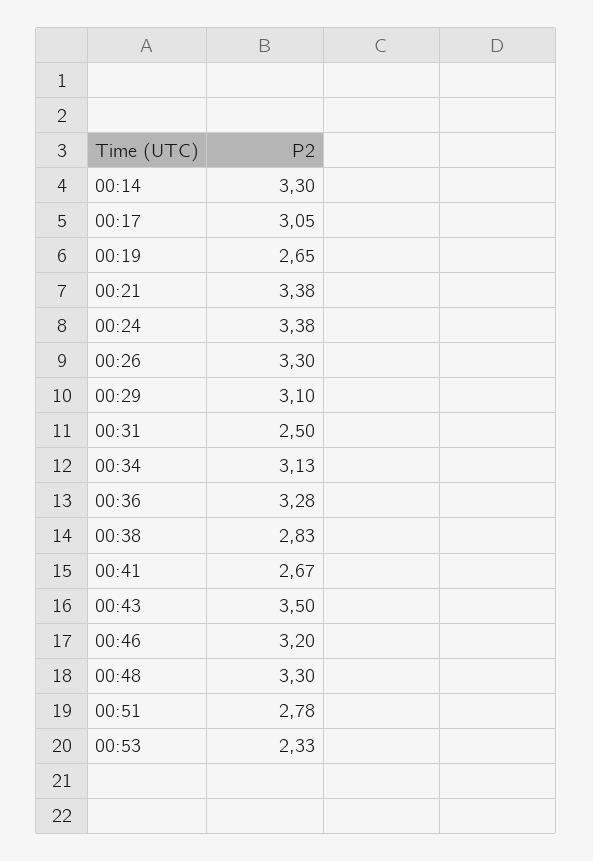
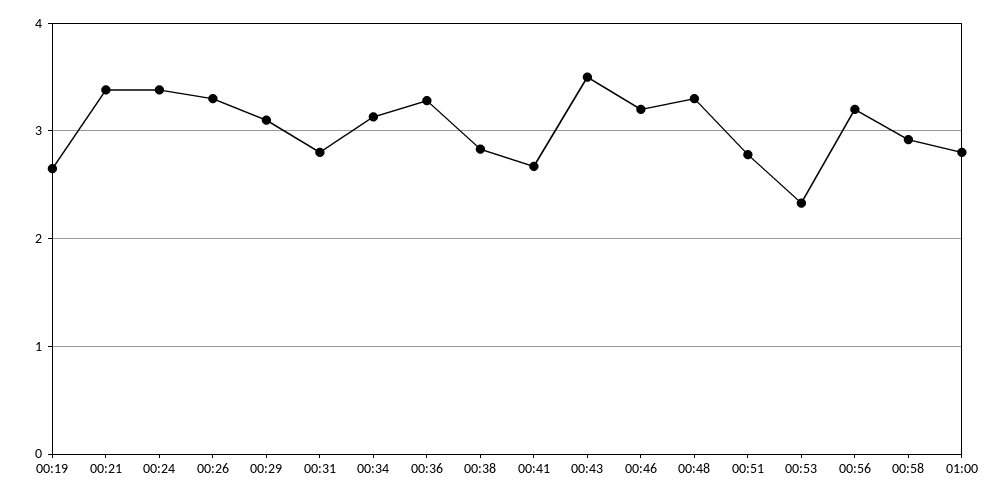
00:14: 3.3 -> none
00:17: 3.05 -> none
00:31: 2.5 -> 2.8
00:56: none -> 3.2
00:58: none -> 2.9
01:00: none -> 2.8

